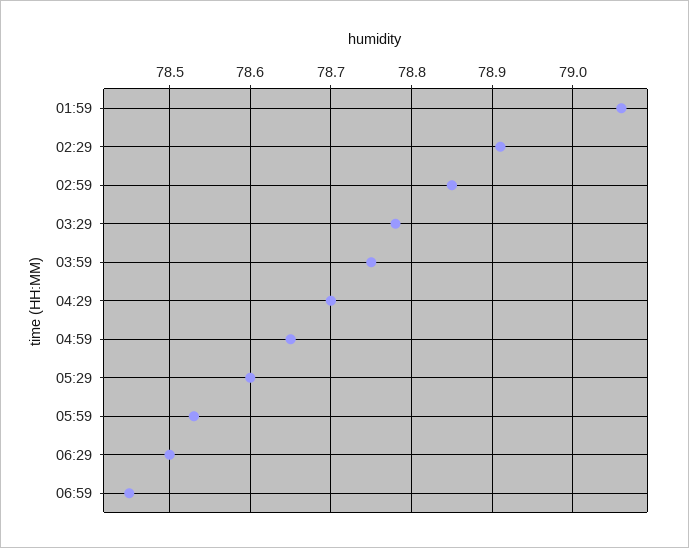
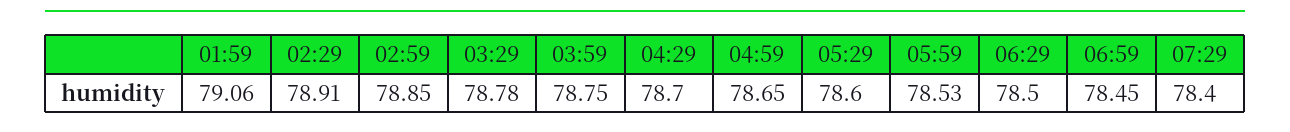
07:29: none -> 78.4

